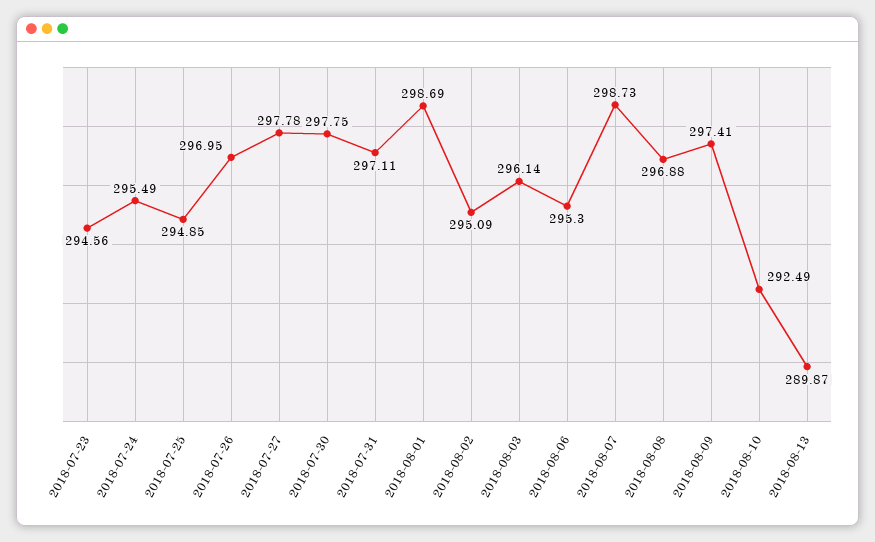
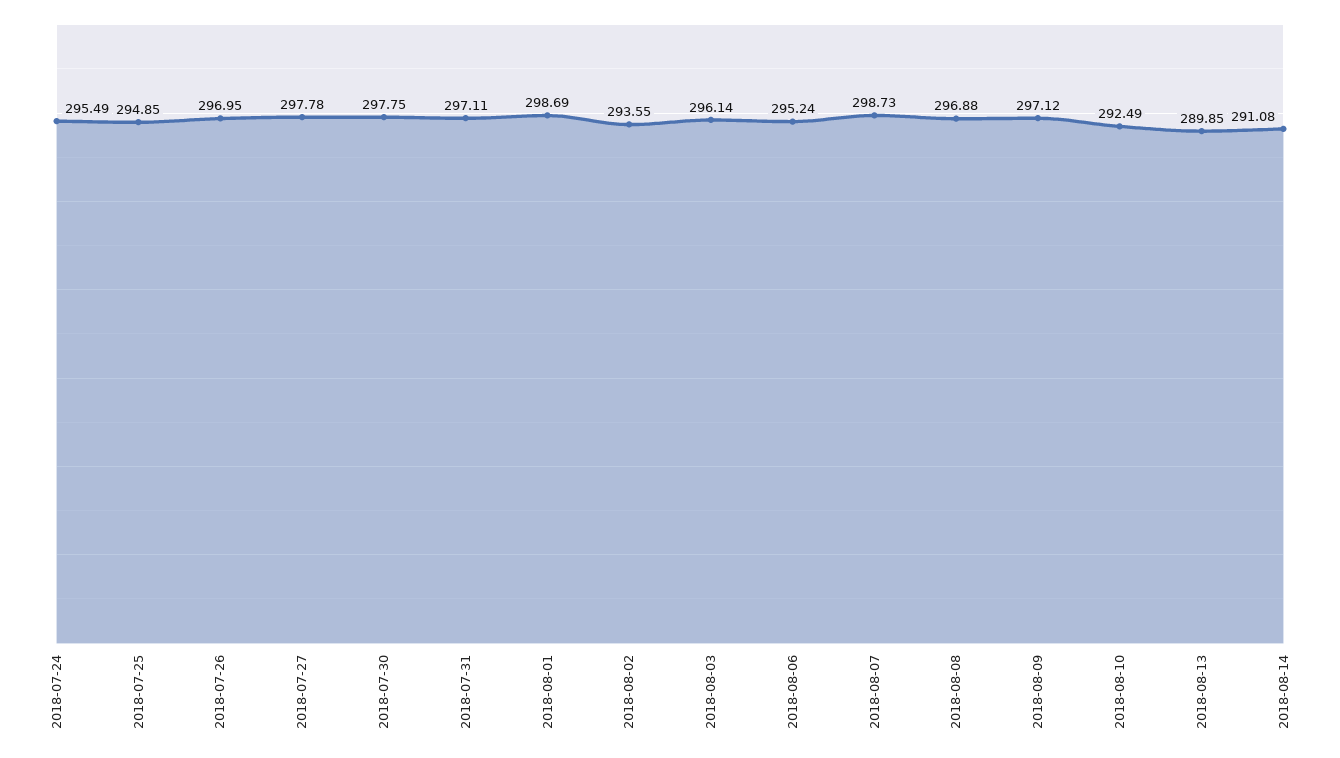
2018-07-23: 294.56 -> none
2018-08-02: 295.09 -> 293.55
2018-08-06: 295.3 -> 295.24
2018-08-09: 297.41 -> 297.12
2018-08-13: 289.87 -> 289.85
2018-08-14: none -> 291.08

